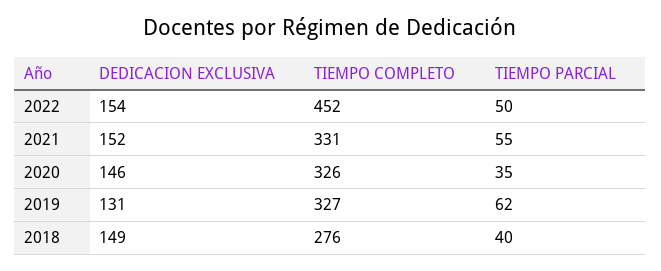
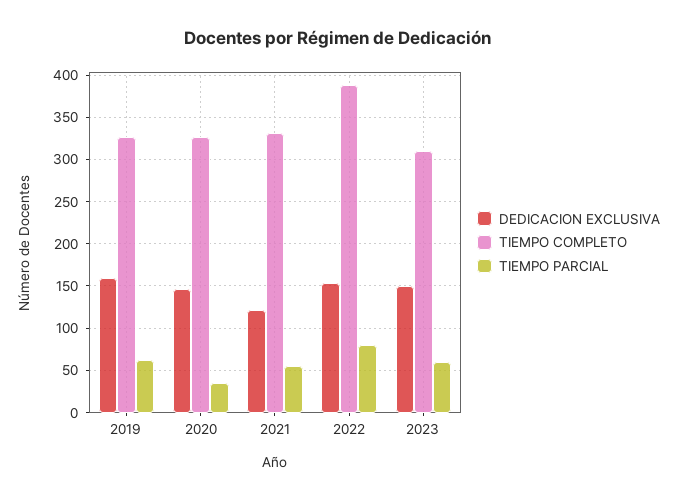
TIEMPO COMPLETO, 2022: 452 -> 390
TIEMPO PARCIAL, 2022: 50 -> 80
DEDICACION EXCLUSIVA, 2021: 152 -> 120
DEDICACION EXCLUSIVA, 2019: 131 -> 160
DEDICACION EXCLUSIVA, 2018: 149 -> none
TIEMPO COMPLETO, 2018: 276 -> none
TIEMPO PARCIAL, 2018: 40 -> none
DEDICACION EXCLUSIVA, 2023: none -> 150
TIEMPO COMPLETO, 2023: none -> 310
TIEMPO PARCIAL, 2023: none -> 60

